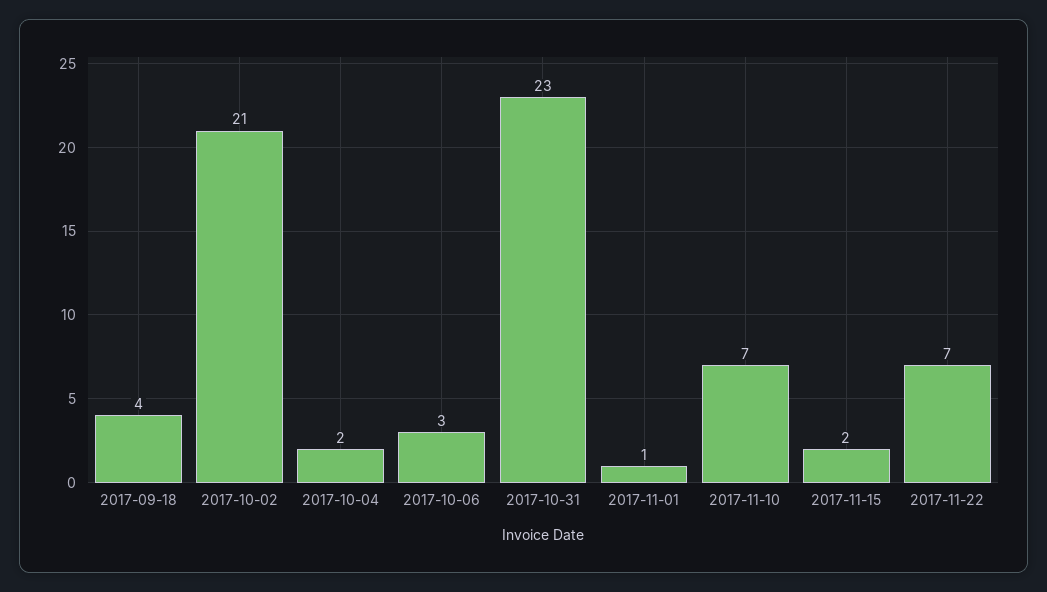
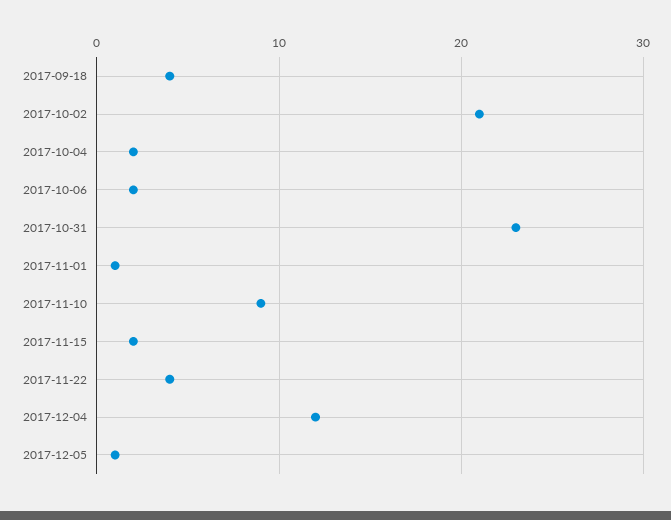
2017-10-06: 3 -> 2
2017-11-10: 7 -> 9
2017-11-22: 7 -> 4
2017-12-04: none -> 12
2017-12-05: none -> 1

